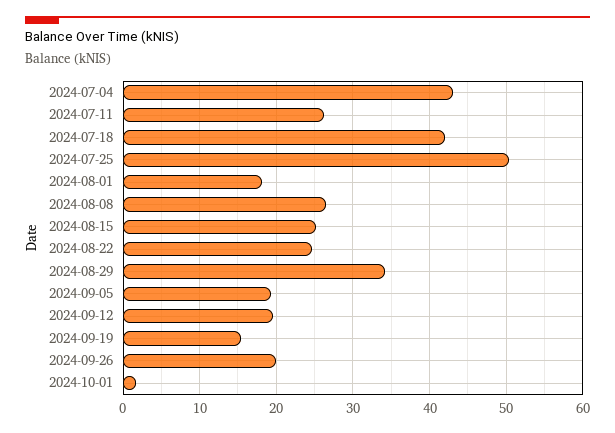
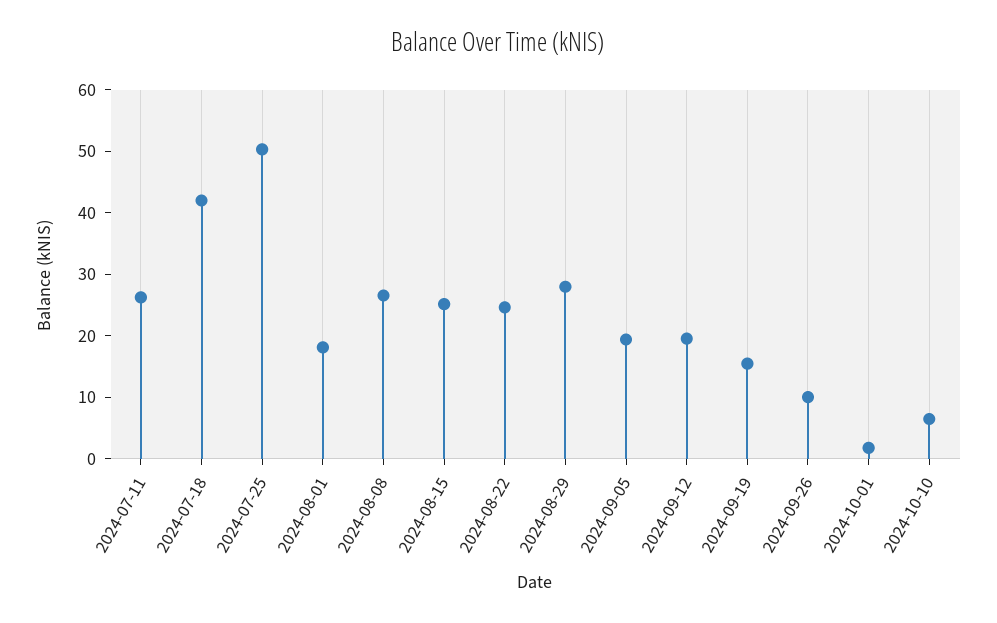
2024-07-04: 43 -> none
2024-08-29: 34 -> 28
2024-09-26: 20 -> 10
2024-10-10: none -> 6

